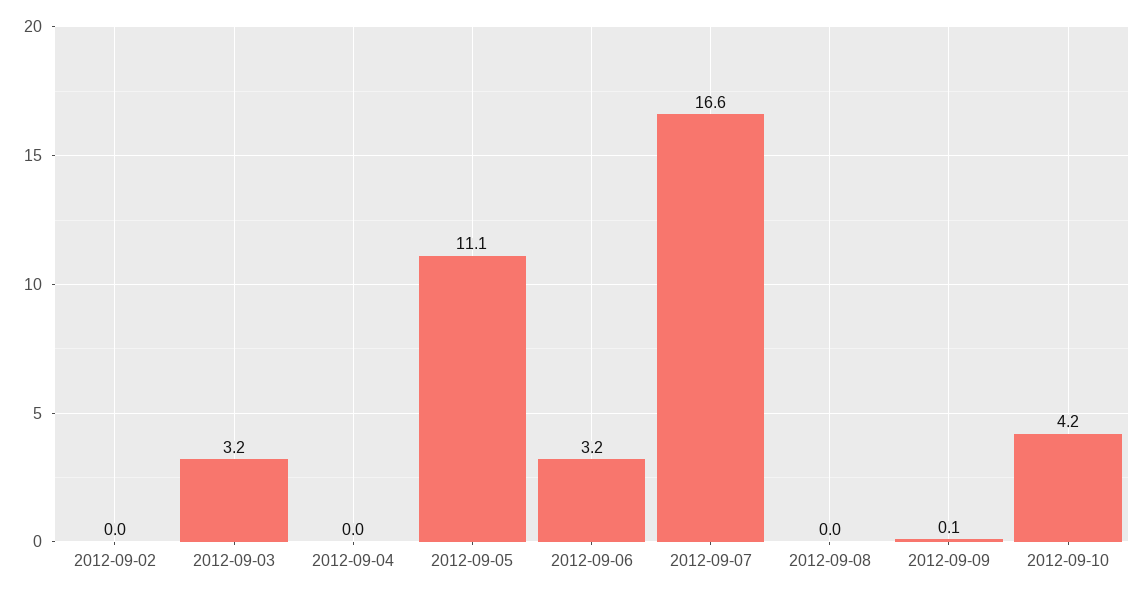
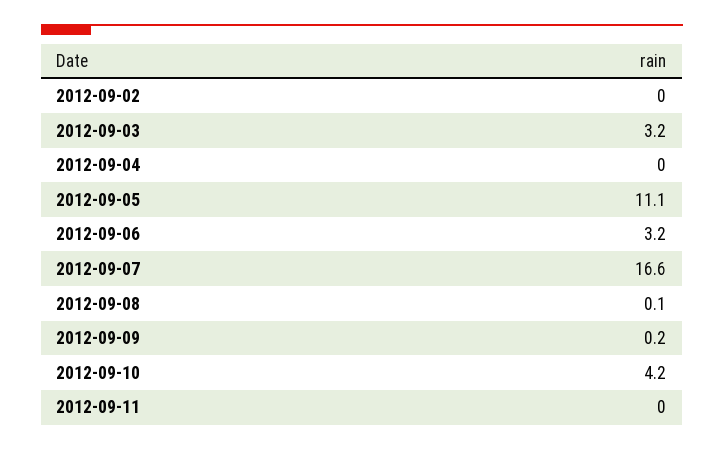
2012-09-08: 0 -> 0.1
2012-09-09: 0.1 -> 0.2
2012-09-11: none -> 0

